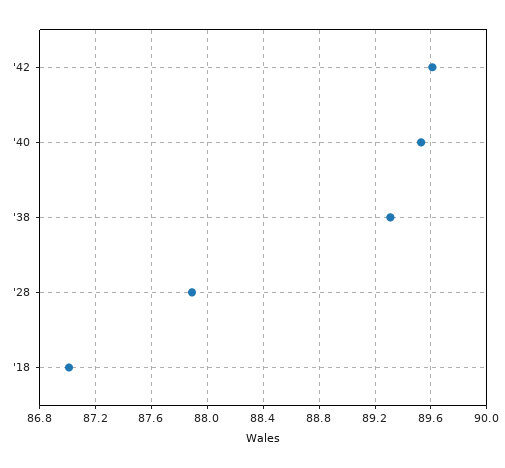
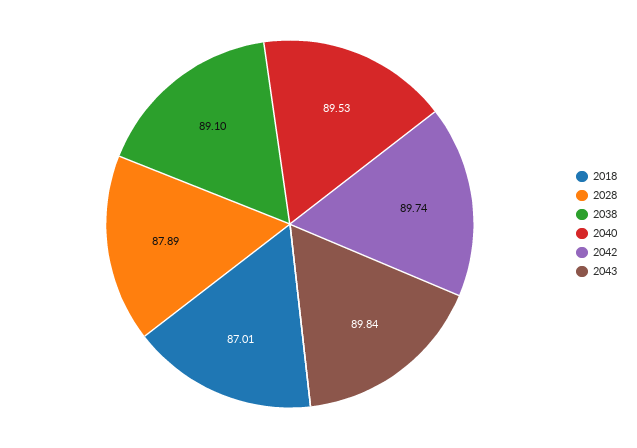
'42: 89.6 -> 89.74
'38: 89.3 -> 89.1
2043: none -> 89.84

